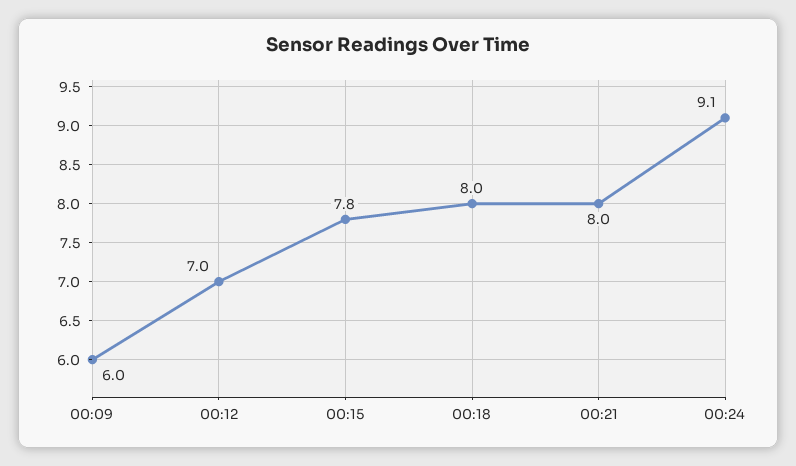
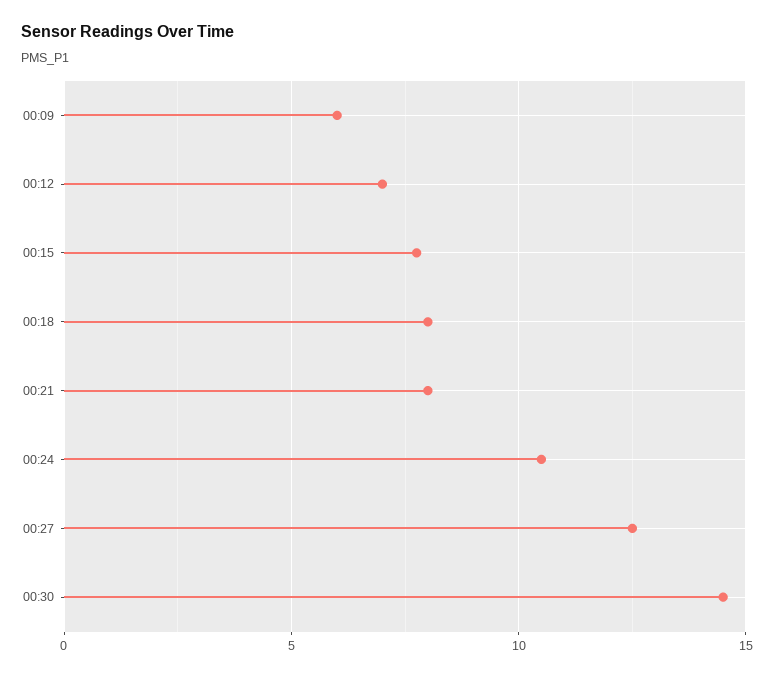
00:24: 9.1 -> 10.5
00:27: none -> 12.5
00:30: none -> 14.5

